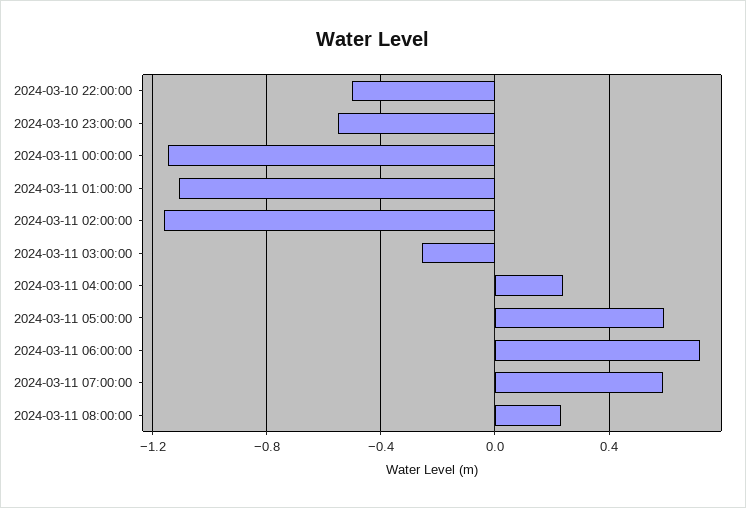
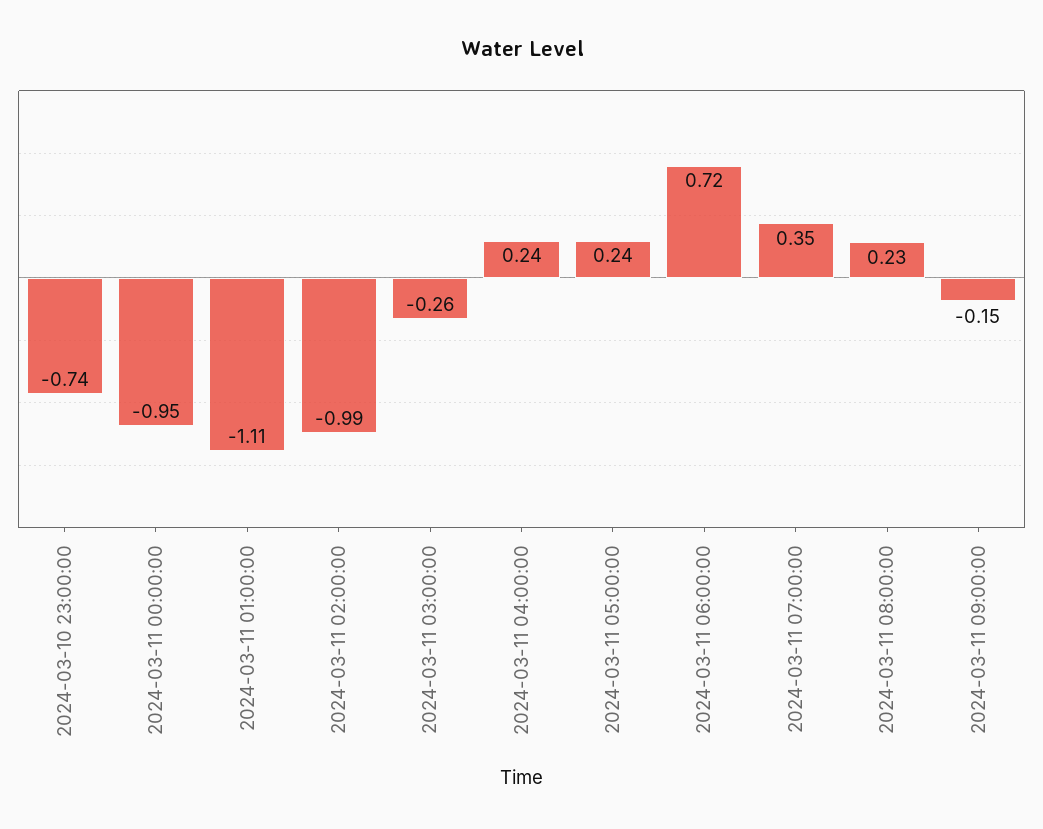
2024-03-10 22:00:00: -0.5 -> none
2024-03-10 23:00:00: -0.55 -> -0.74
2024-03-11 00:00:00: -1.15 -> -0.95
2024-03-11 02:00:00: -1.15 -> -0.99
2024-03-11 05:00:00: 0.6 -> 0.24
2024-03-11 07:00:00: 0.6 -> 0.35
2024-03-11 09:00:00: none -> -0.15

